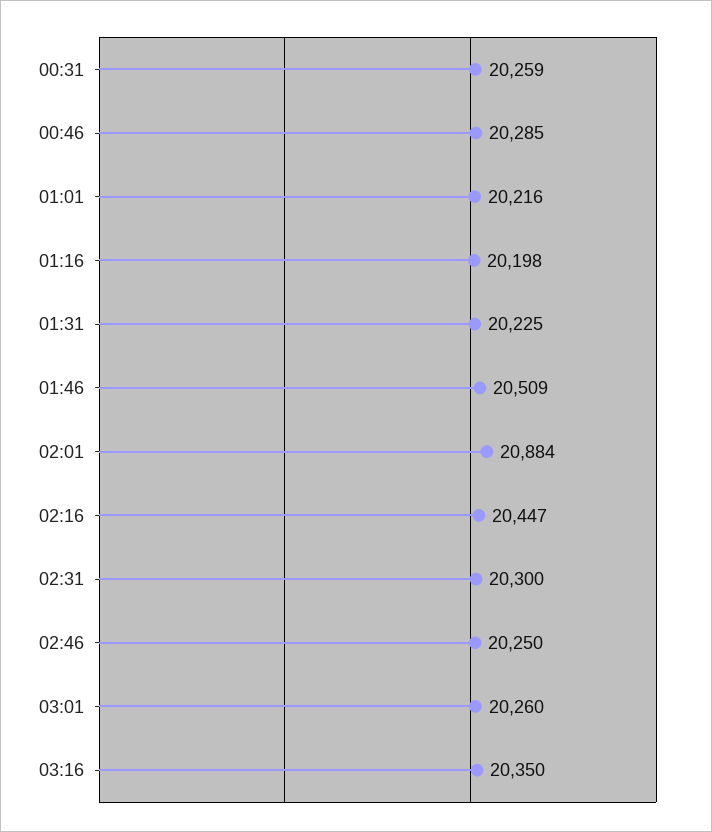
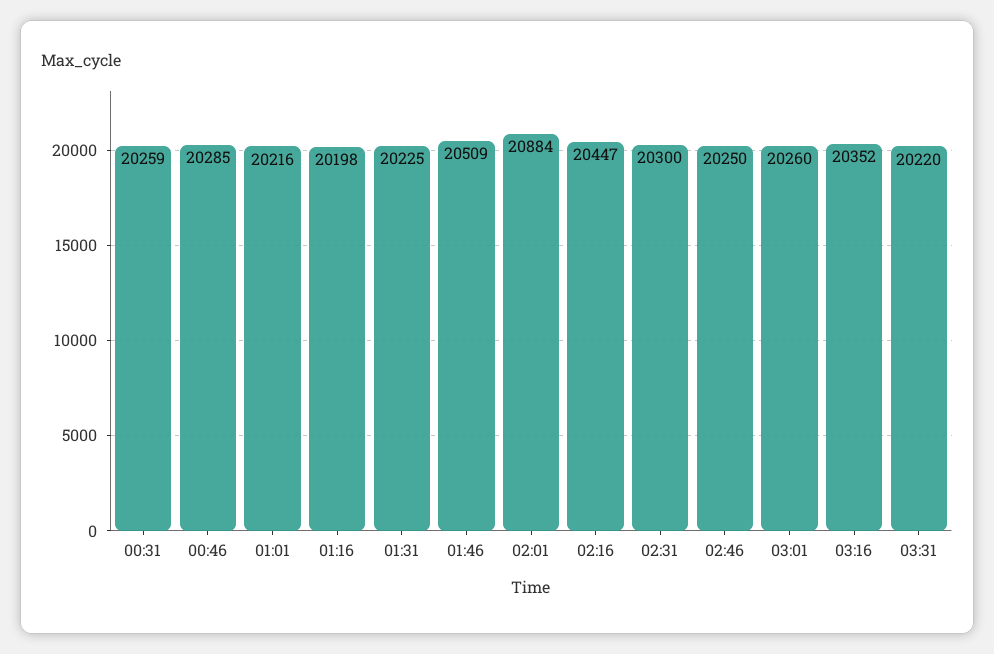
03:16: 20350 -> 20352
03:31: none -> 20220

